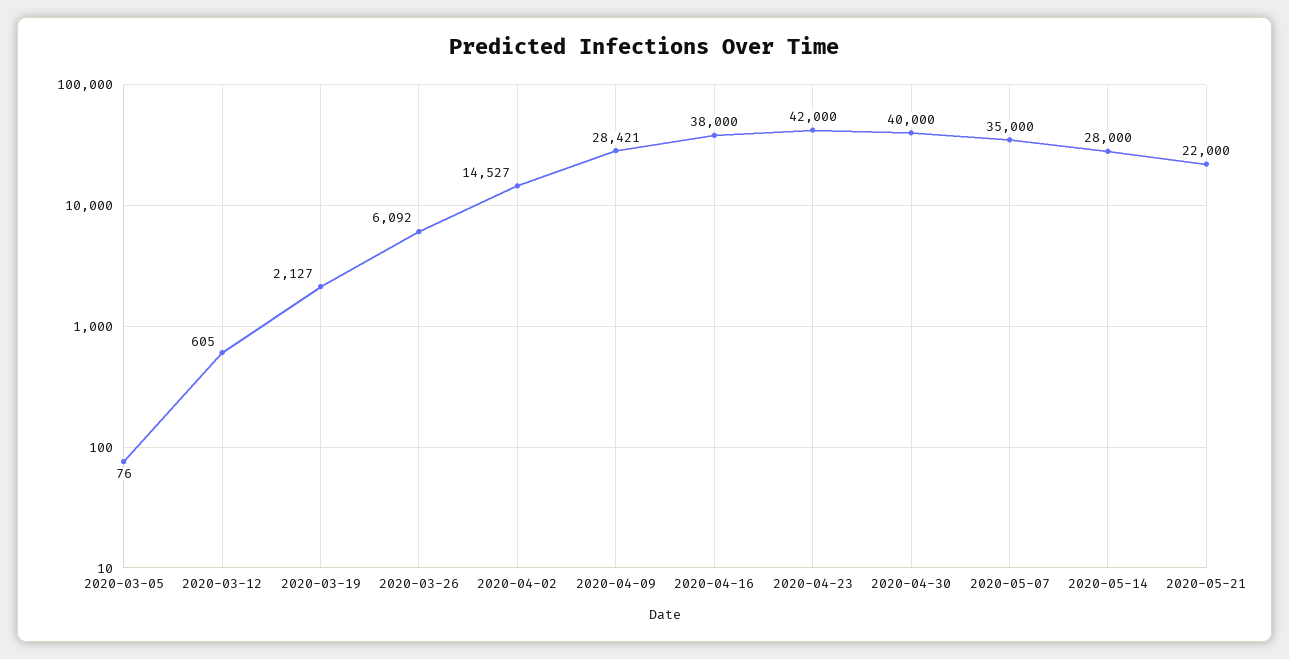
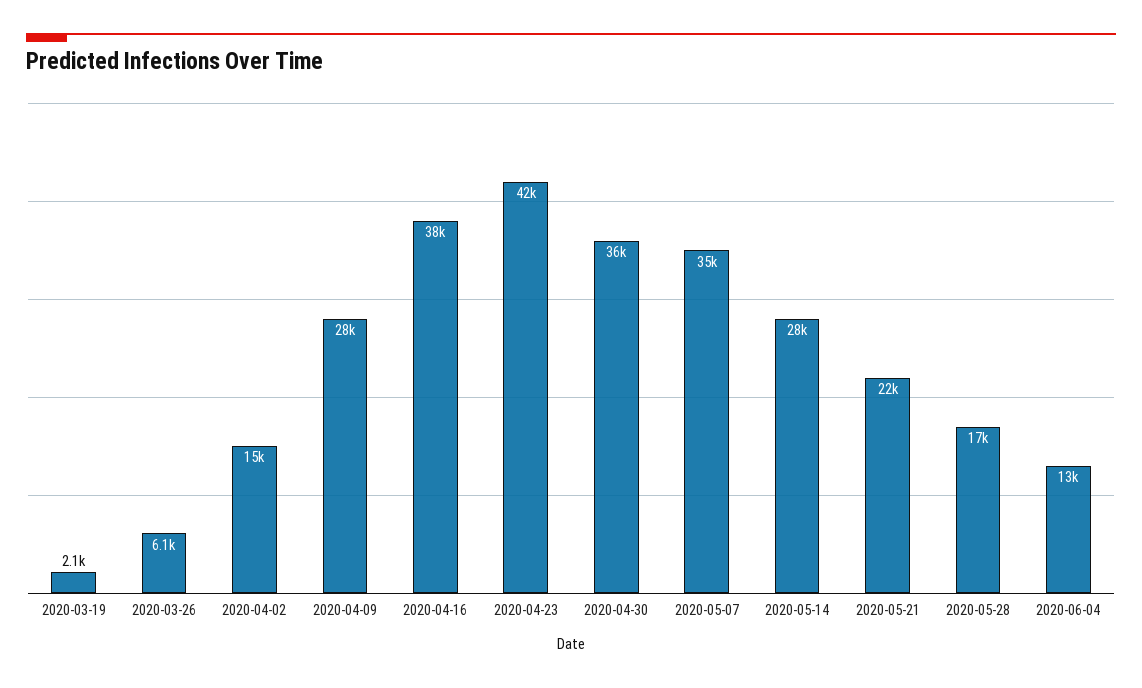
2020-03-05: 76 -> none
2020-03-12: 605 -> none
2020-04-30: 40000 -> 36000
2020-05-28: none -> 17000
2020-06-04: none -> 13000

